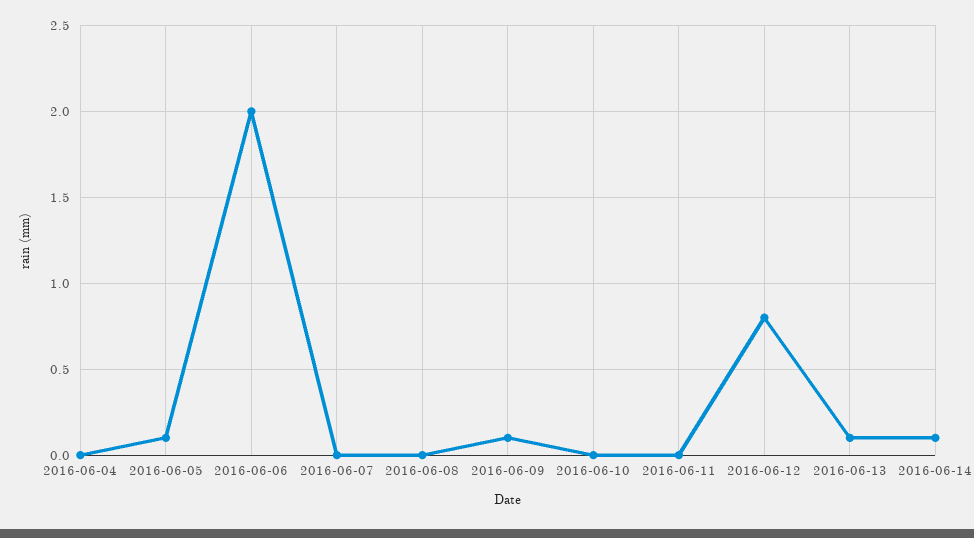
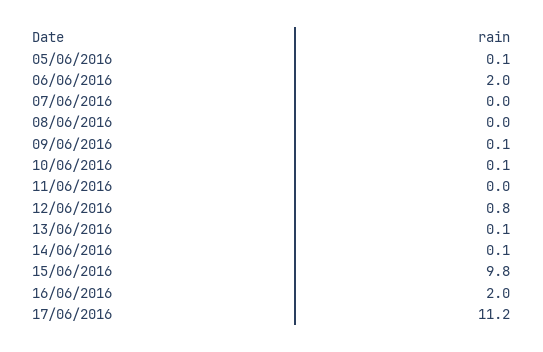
2016-06-04: 0 -> none
2016-06-10: 0 -> 0.1
15/06/2016: none -> 9.8
16/06/2016: none -> 2
17/06/2016: none -> 11.2

